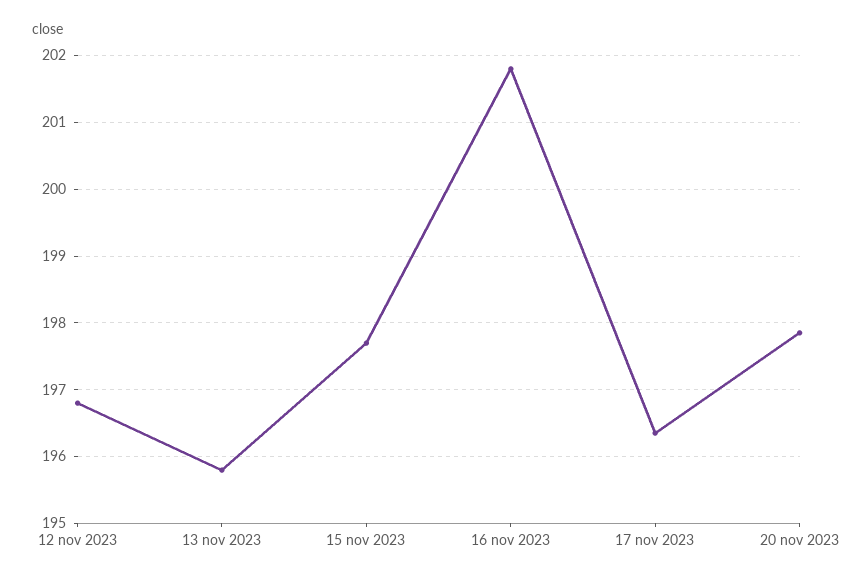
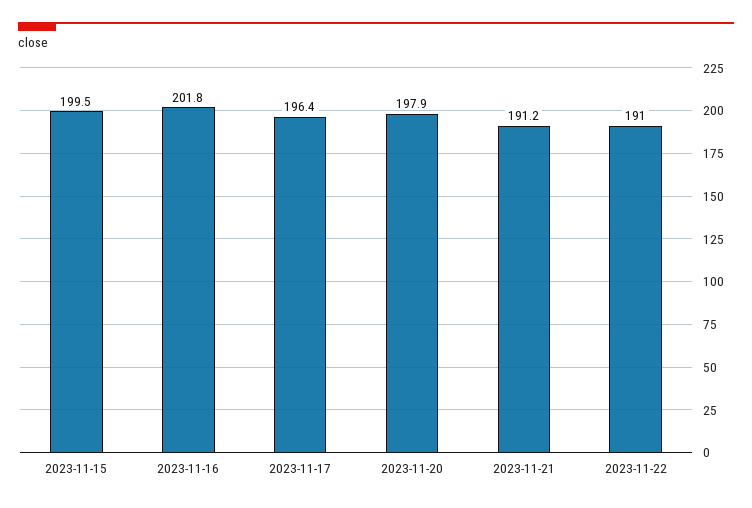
12 nov 2023: 196.8 -> none
13 nov 2023: 195.8 -> none
15 nov 2023: 197.7 -> 199.5
2023-11-21: none -> 191.2
2023-11-22: none -> 191

